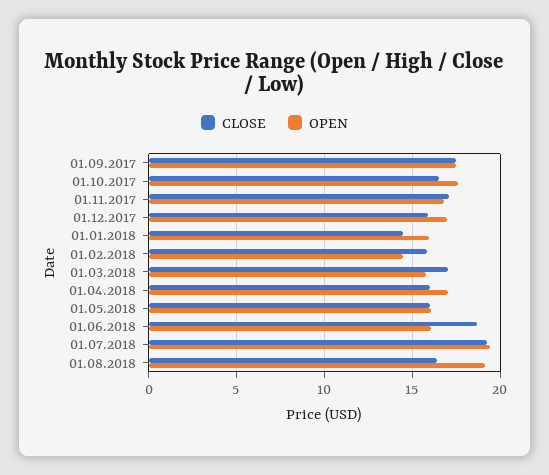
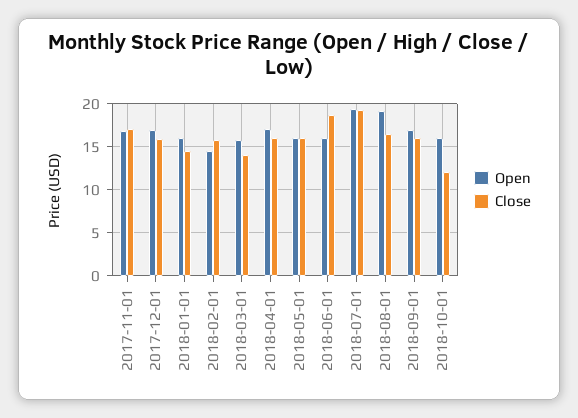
CLOSE, 01.09.2017: 17.5 -> none
OPEN, 01.09.2017: 17.5 -> none
CLOSE, 01.10.2017: 16.5 -> none
OPEN, 01.10.2017: 17.5 -> none
CLOSE, 01.03.2018: 17 -> 14
OPEN, 2018-09-01: none -> 17
CLOSE, 2018-09-01: none -> 16
OPEN, 2018-10-01: none -> 16
CLOSE, 2018-10-01: none -> 12

